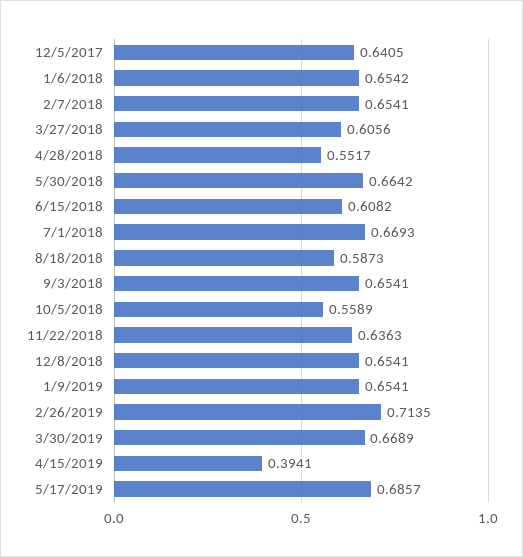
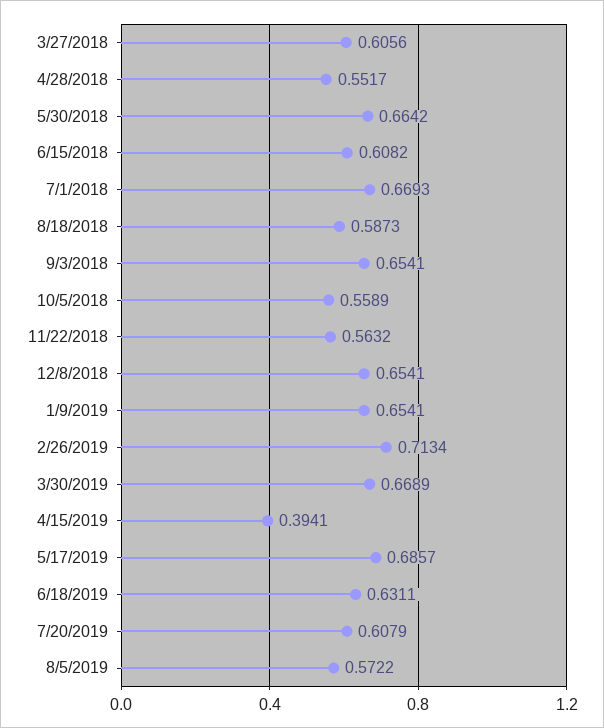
12/5/2017: 0.6405 -> none
1/6/2018: 0.6542 -> none
2/7/2018: 0.6541 -> none
11/22/2018: 0.6363 -> 0.5632
2/26/2019: 0.7135 -> 0.7134
6/18/2019: none -> 0.6311
7/20/2019: none -> 0.6079
8/5/2019: none -> 0.5722

